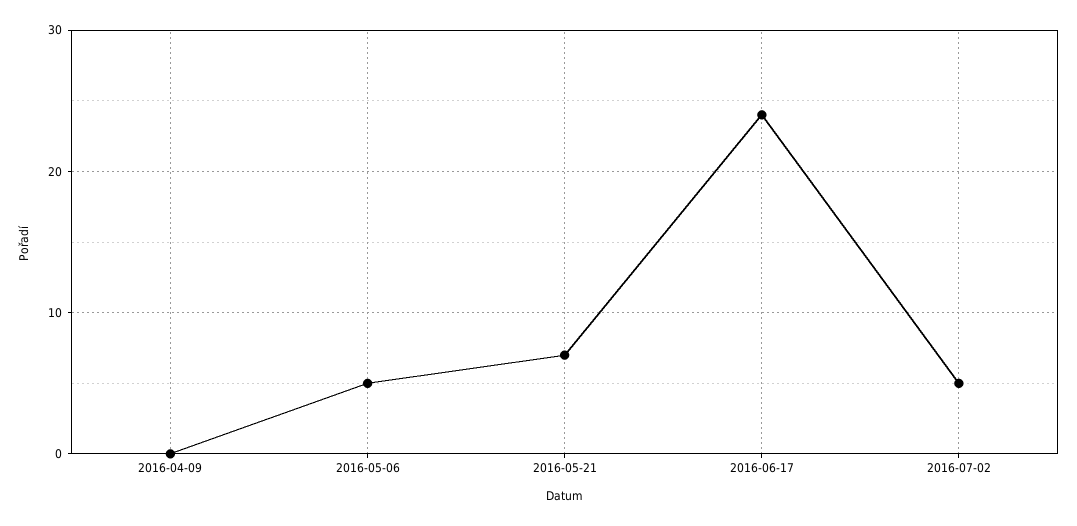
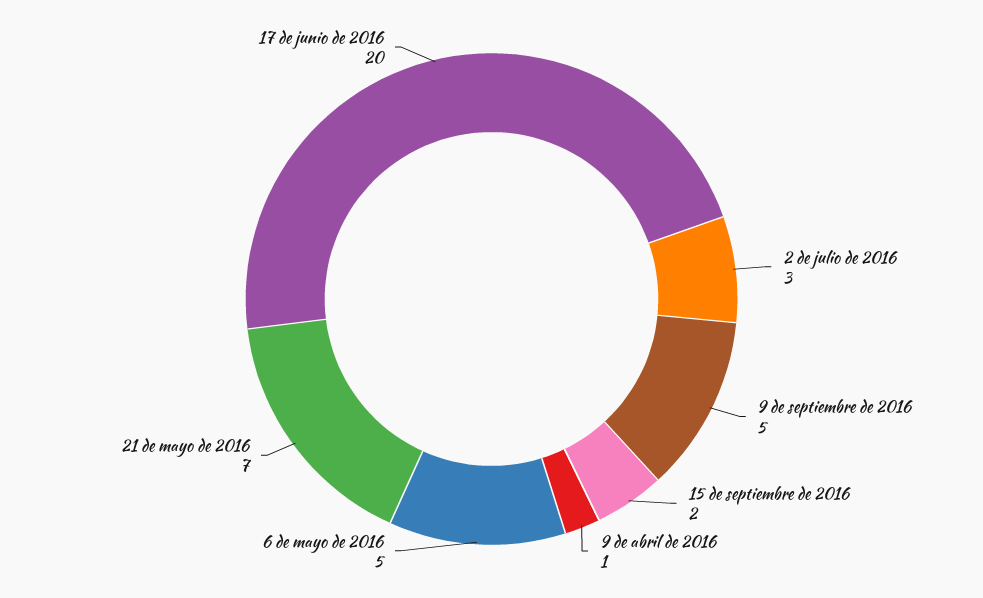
2016-04-09: 0 -> 1
2016-06-17: 24 -> 20
2016-07-02: 5 -> 3
9 de septiembre de 2016: none -> 5
15 de septiembre de 2016: none -> 2

